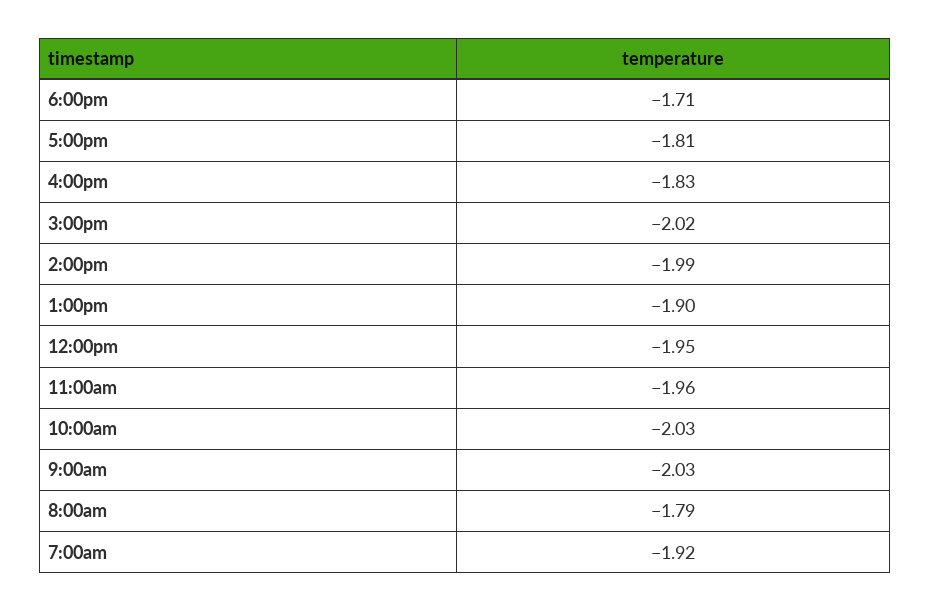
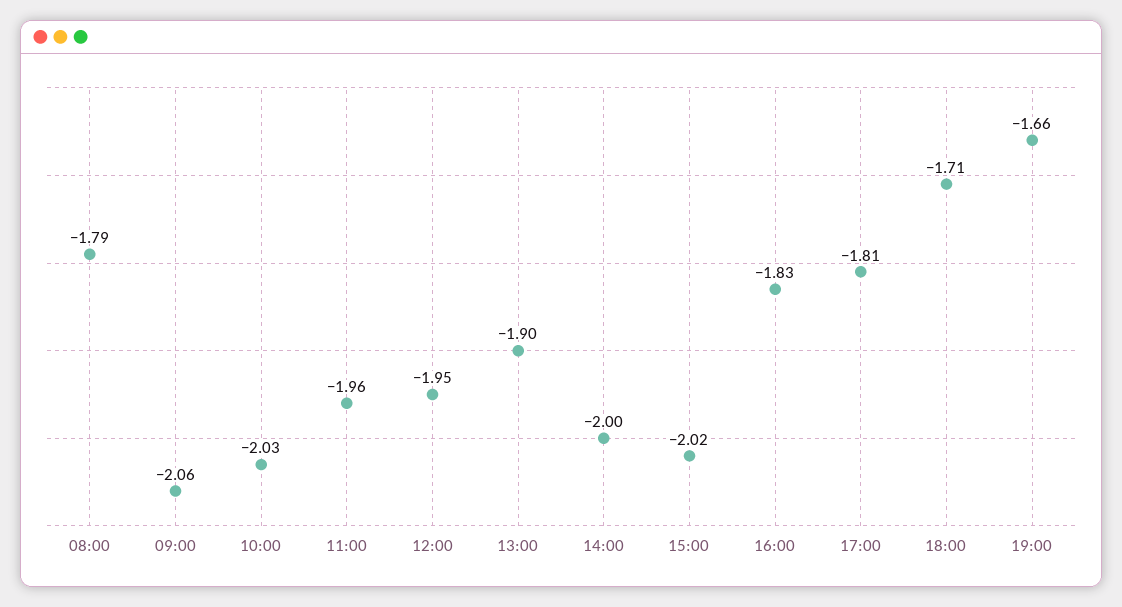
2:00pm: -1.99 -> -2
9:00am: -2.03 -> -2.06
7:00am: -1.92 -> none
19:00: none -> -1.66

